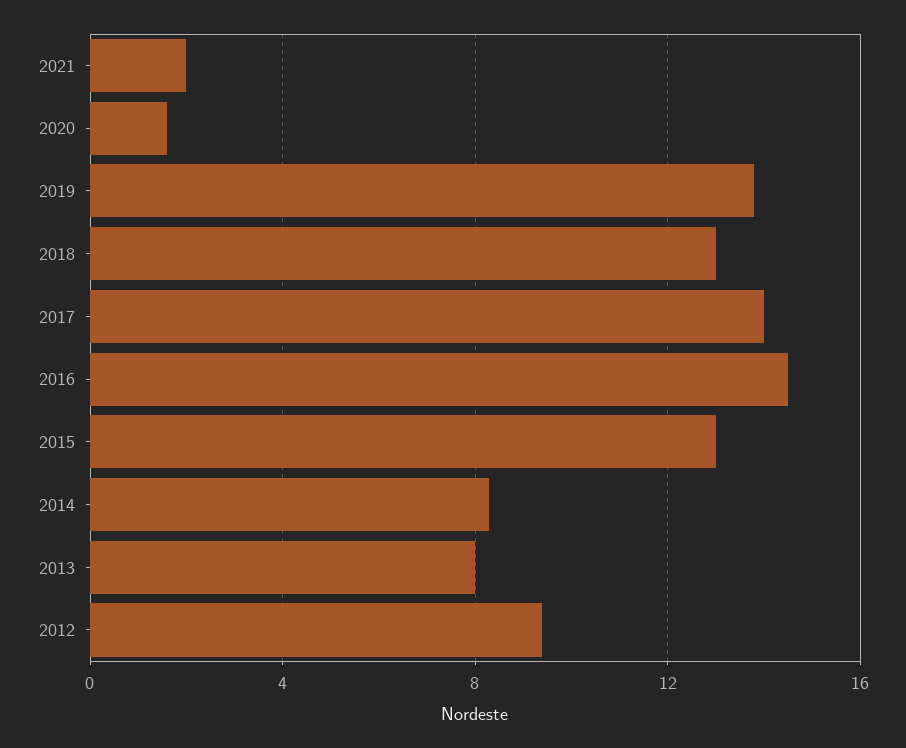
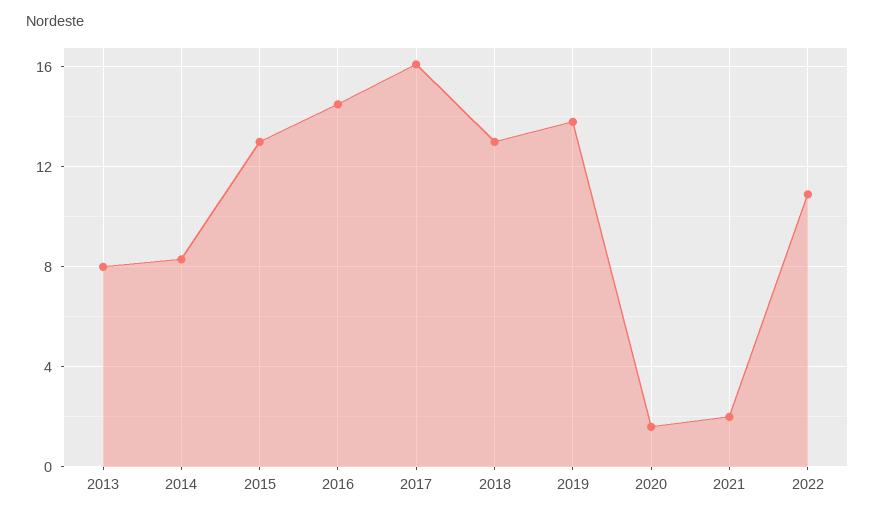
2017: 14 -> 16
2012: 9.5 -> none
2022: none -> 11

